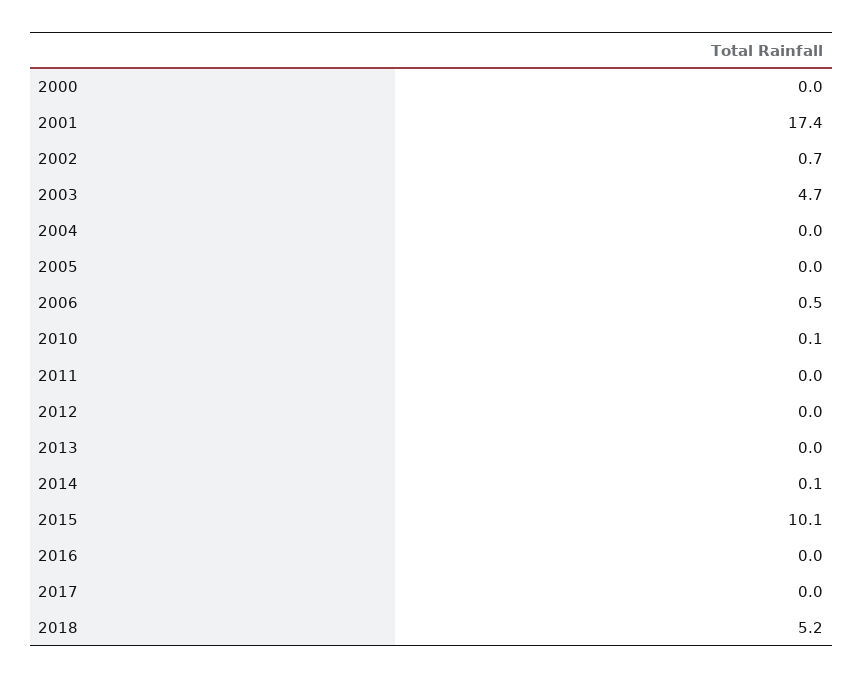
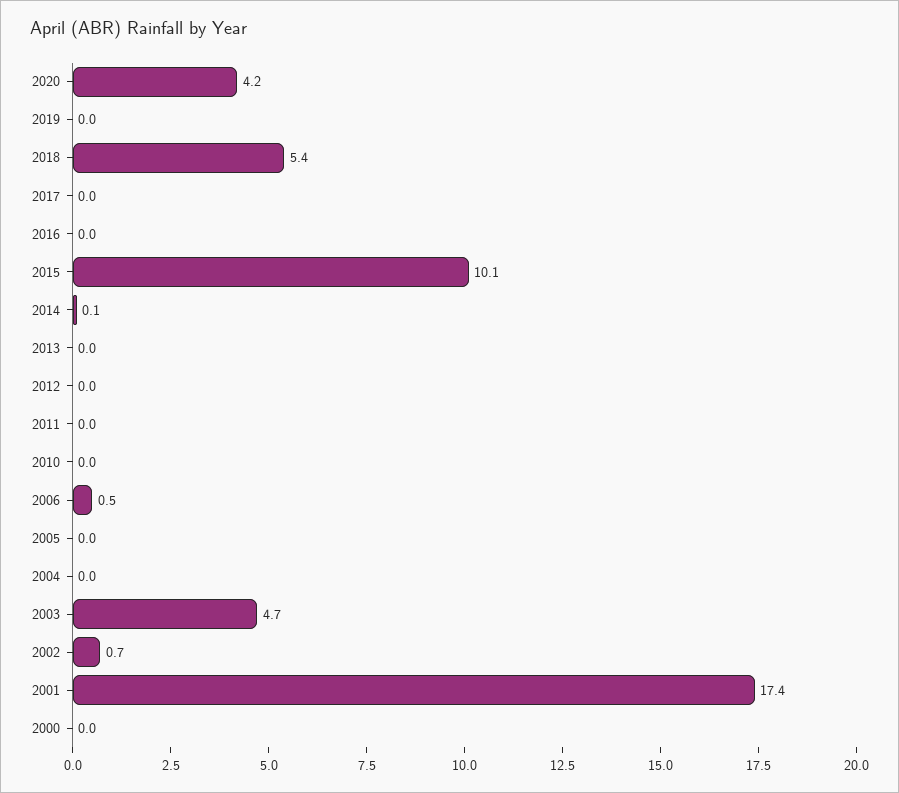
2010: 0.1 -> 0
2018: 5.2 -> 5.4
2020: none -> 4.2
2019: none -> 0

